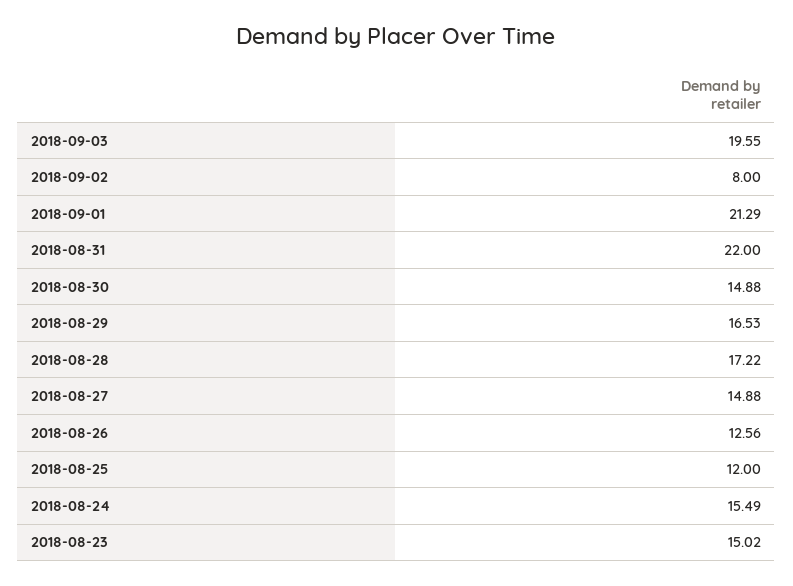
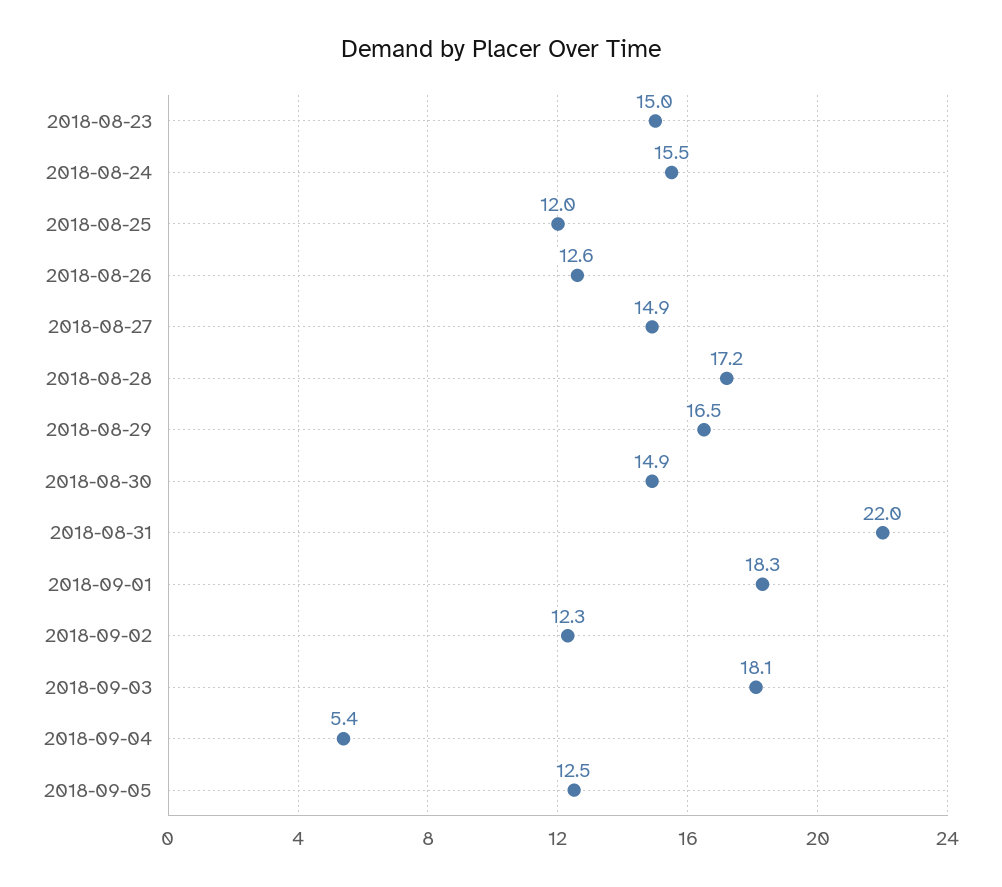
2018-09-03: 19.55 -> 18.1
2018-09-02: 8 -> 12.3
2018-09-01: 21.29 -> 18.3
2018-09-04: none -> 5.4
2018-09-05: none -> 12.5

